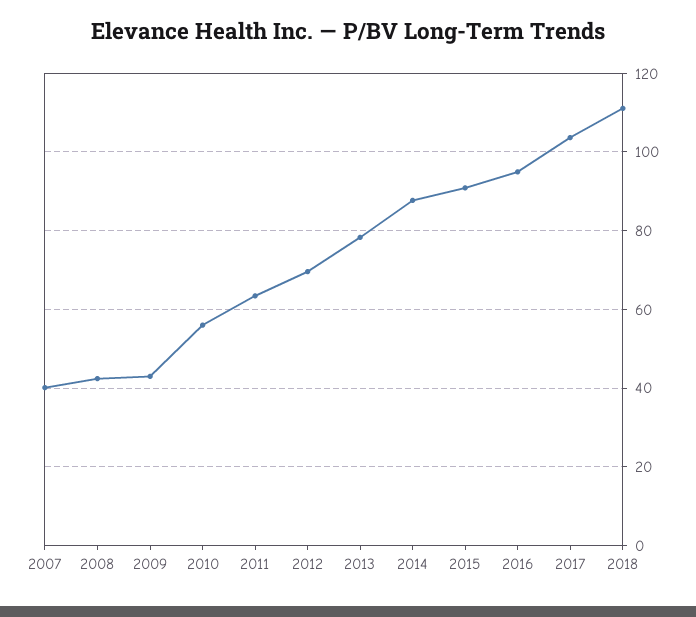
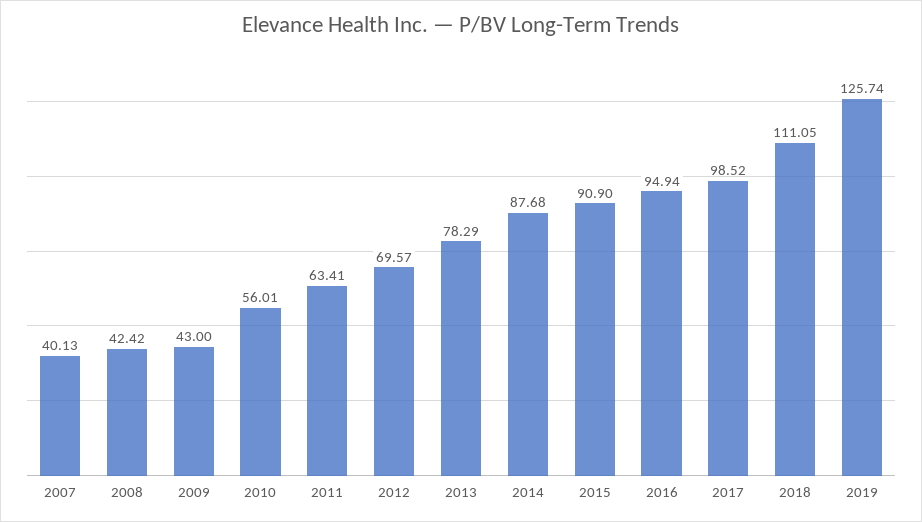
2017: 104 -> 98.52
2019: none -> 125.74

